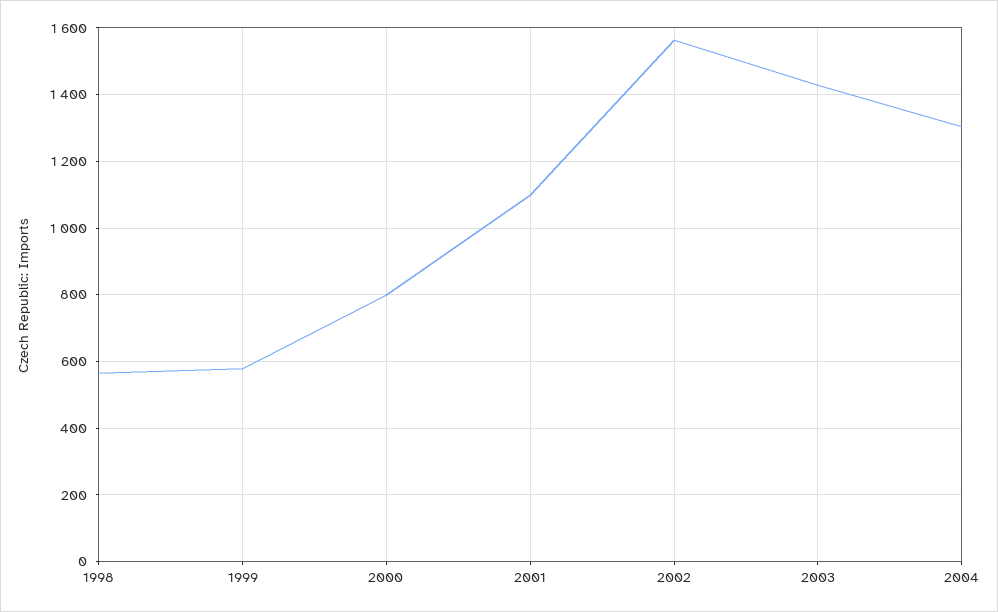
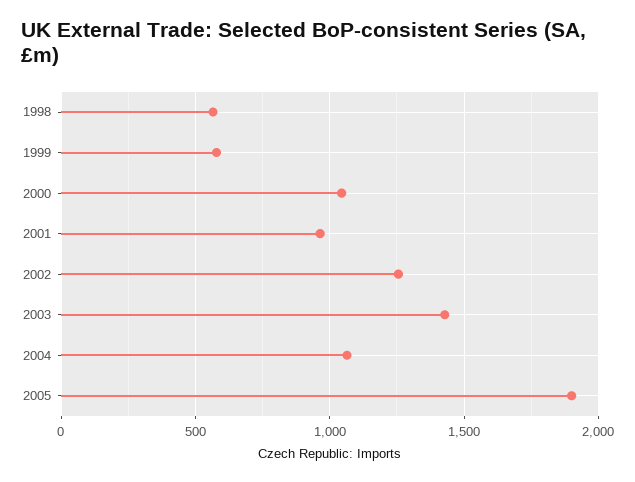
2000: 800 -> 1050
2001: 1100 -> 950
2002: 1560 -> 1250
2004: 1300 -> 1050
2005: none -> 1900

